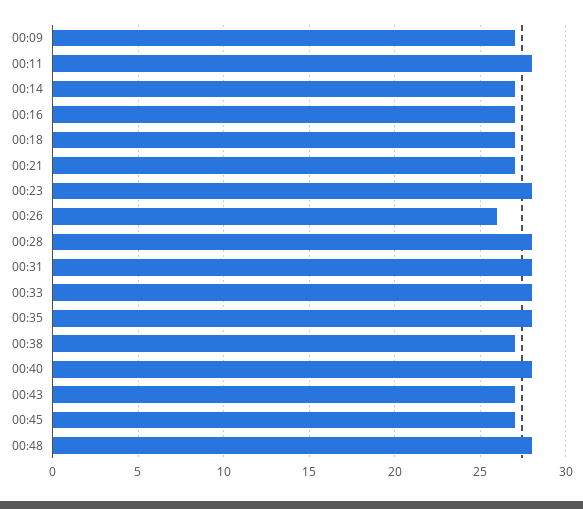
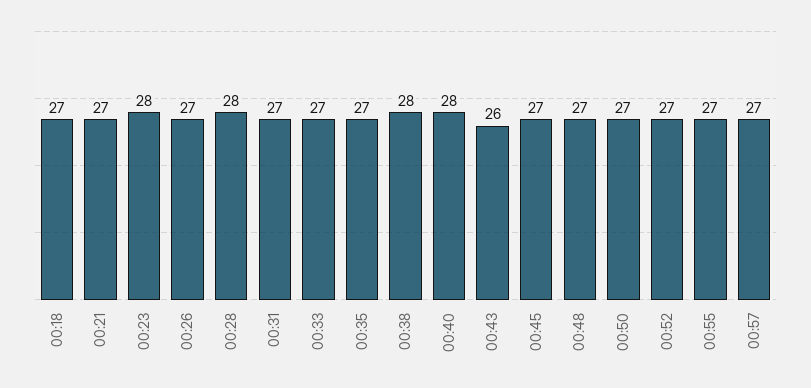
00:09: 27 -> none
00:11: 28 -> none
00:14: 27 -> none
00:16: 27 -> none
00:26: 26 -> 27
00:31: 28 -> 27
00:33: 28 -> 27
00:35: 28 -> 27
00:38: 27 -> 28
00:43: 27 -> 26
00:48: 28 -> 27
00:50: none -> 27
00:52: none -> 27
00:55: none -> 27
00:57: none -> 27

